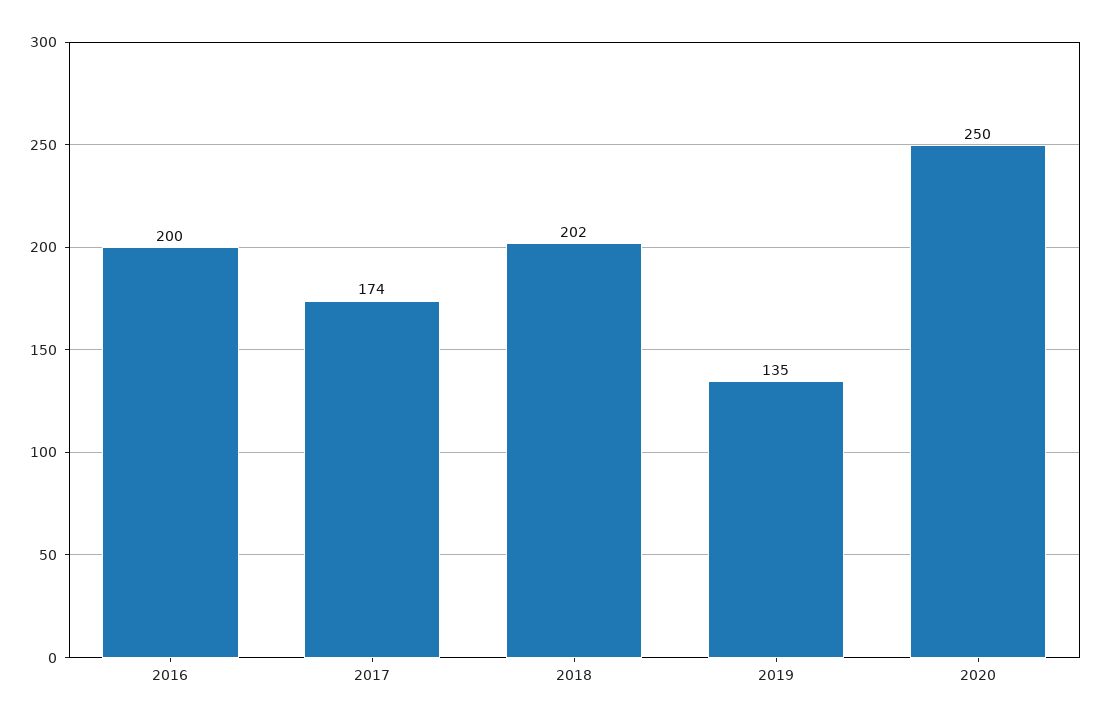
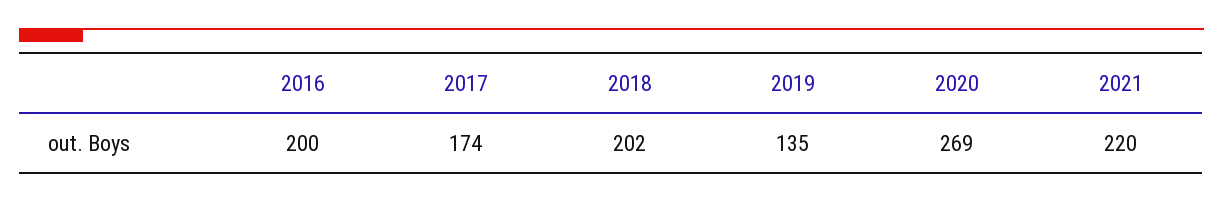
2020: 250 -> 269
2021: none -> 220

